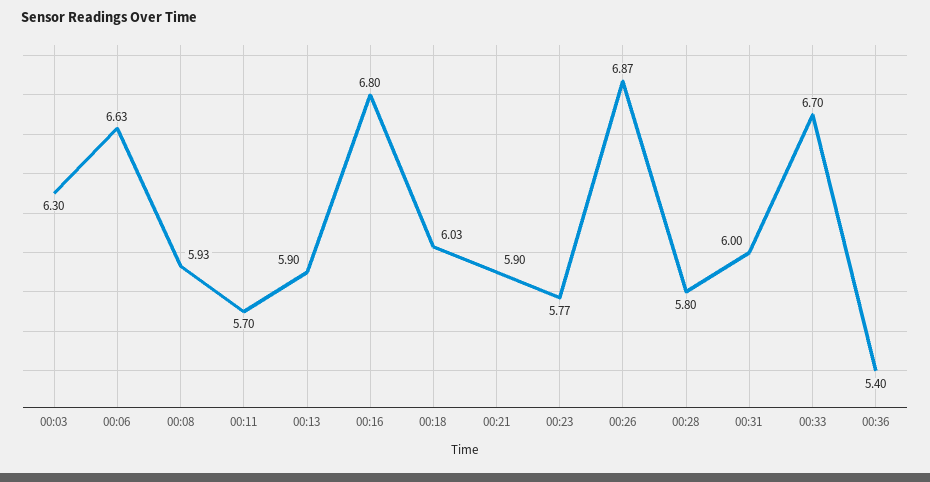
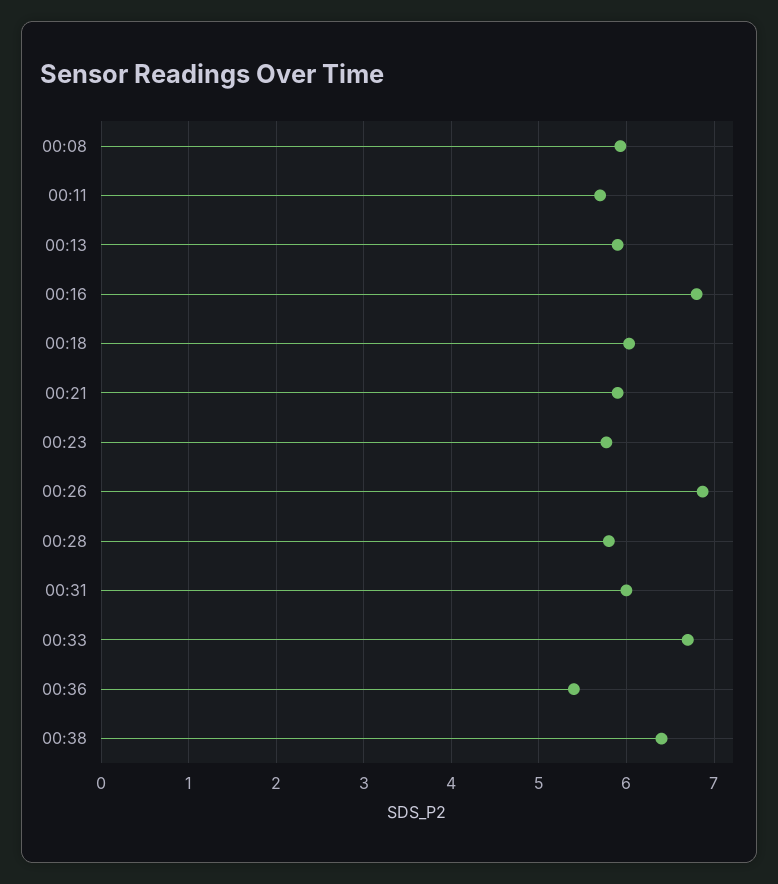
00:03: 6.3 -> none
00:06: 6.63 -> none
00:38: none -> 6.4

